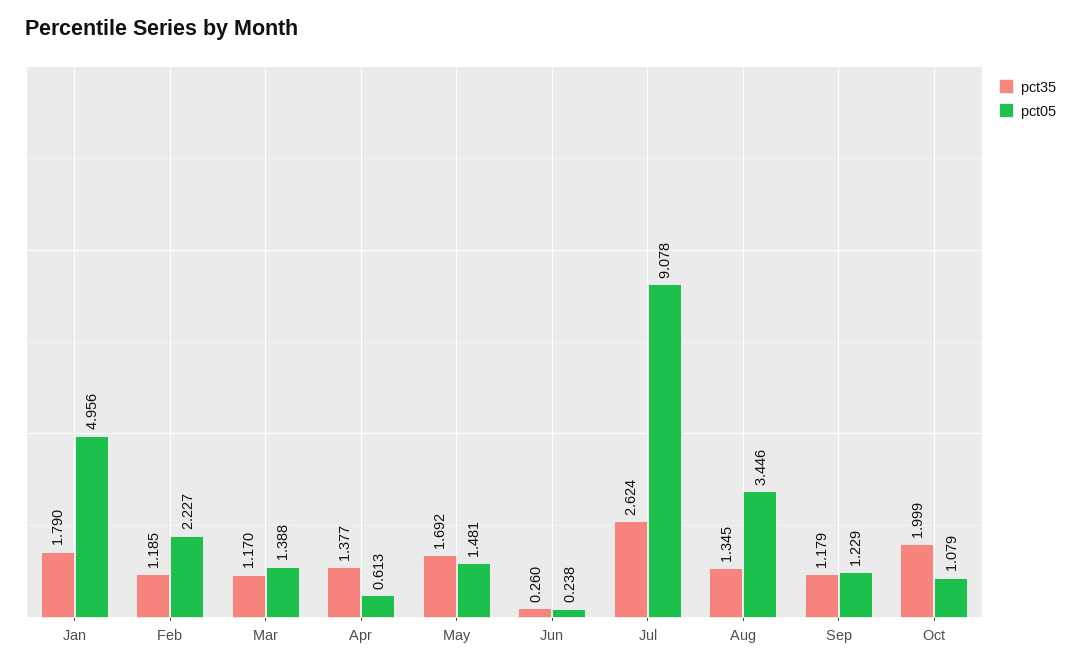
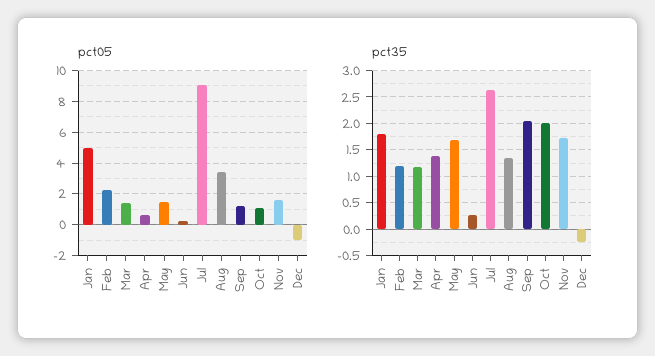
pct35, Sep: 1.179 -> 2
pct05, Nov: none -> 1.5
pct05, Dec: none -> -1
pct35, Nov: none -> 1.75
pct35, Dec: none -> -0.25

